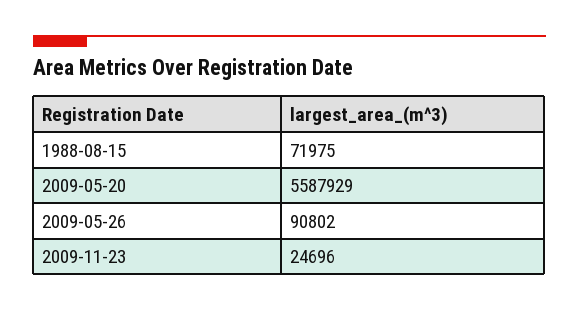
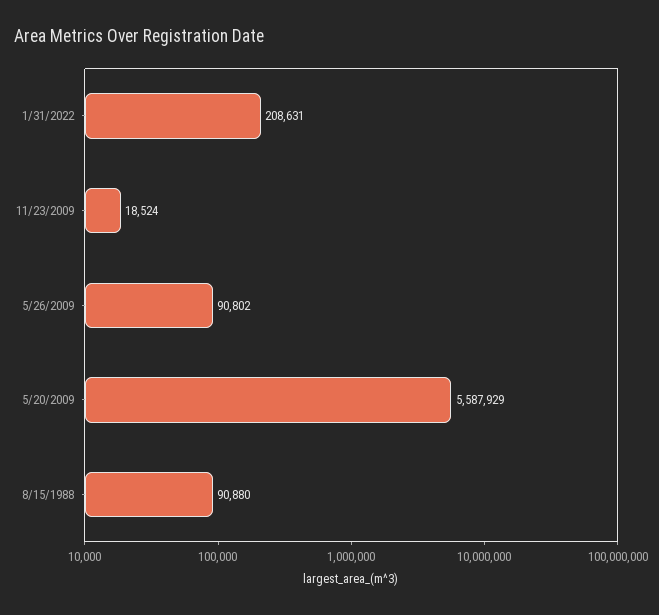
1988-08-15: 71975 -> 90880
2009-11-23: 24696 -> 18524
1/31/2022: none -> 208631

